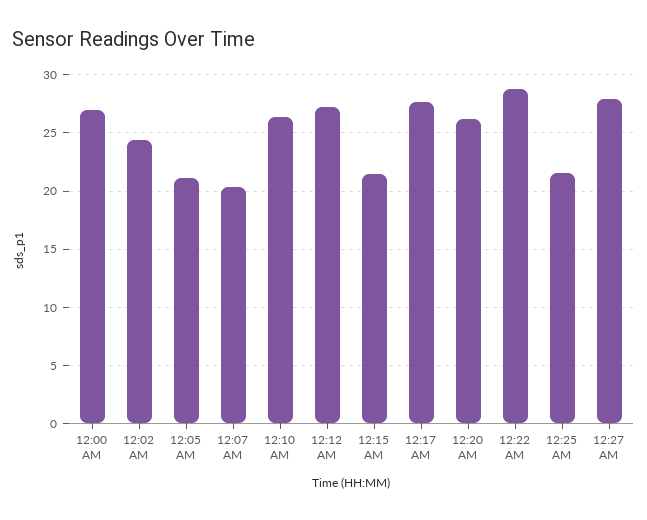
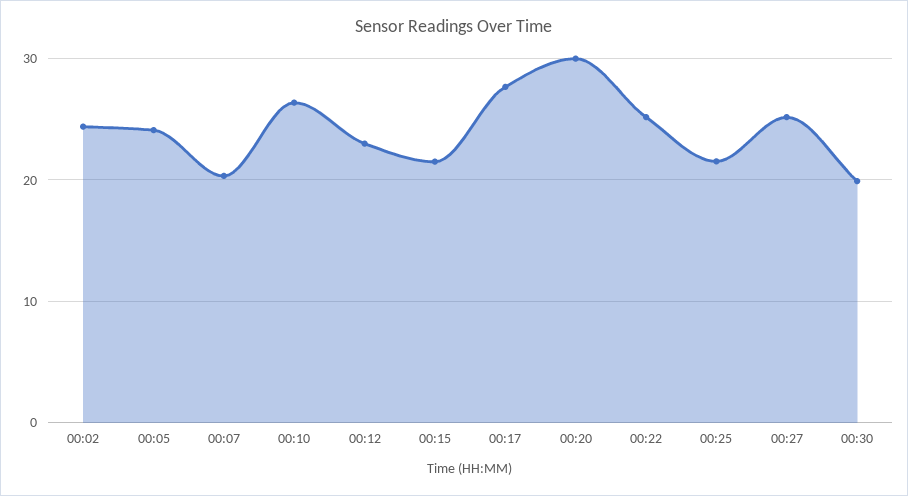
12:00 AM: 27 -> none
12:05 AM: 21 -> 24
12:12 AM: 27 -> 23
12:20 AM: 26 -> 30
12:22 AM: 29 -> 25
12:27 AM: 28 -> 25
00:30: none -> 20

